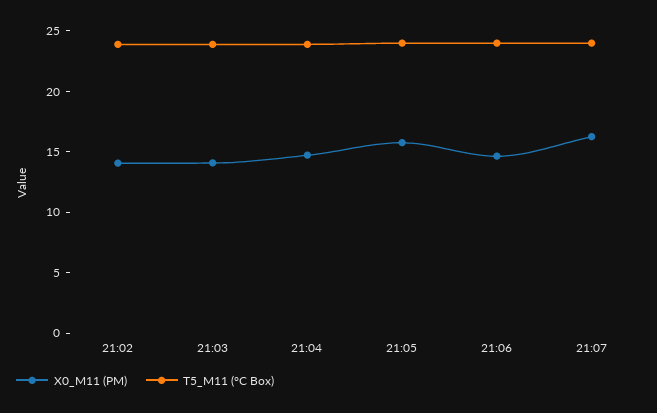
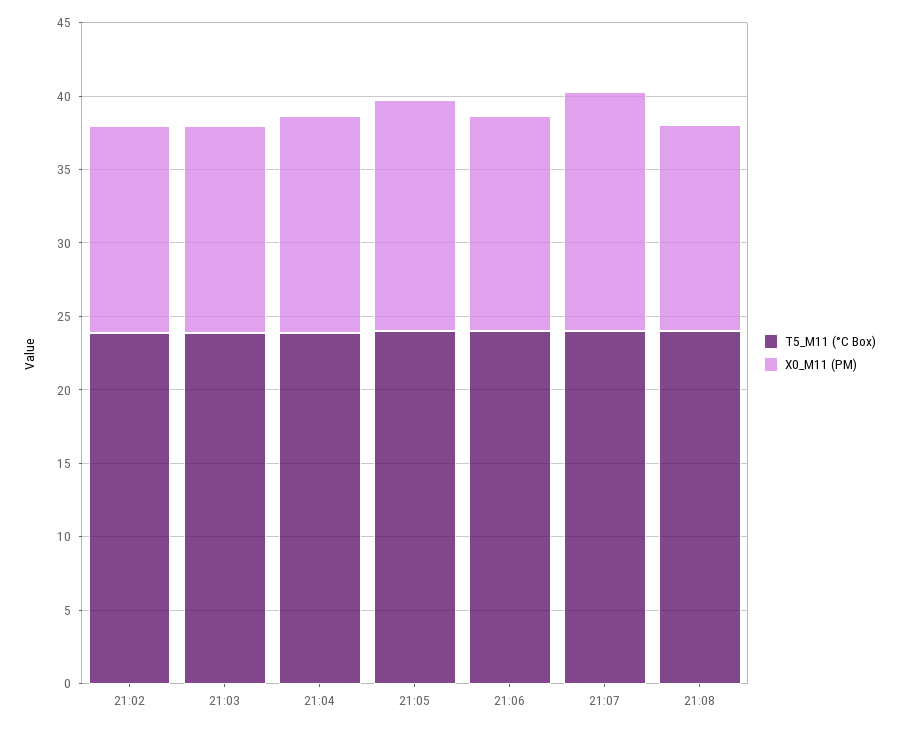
T5_M11 (°C Box), 21:08: none -> 24
X0_M11 (PM), 21:08: none -> 14

